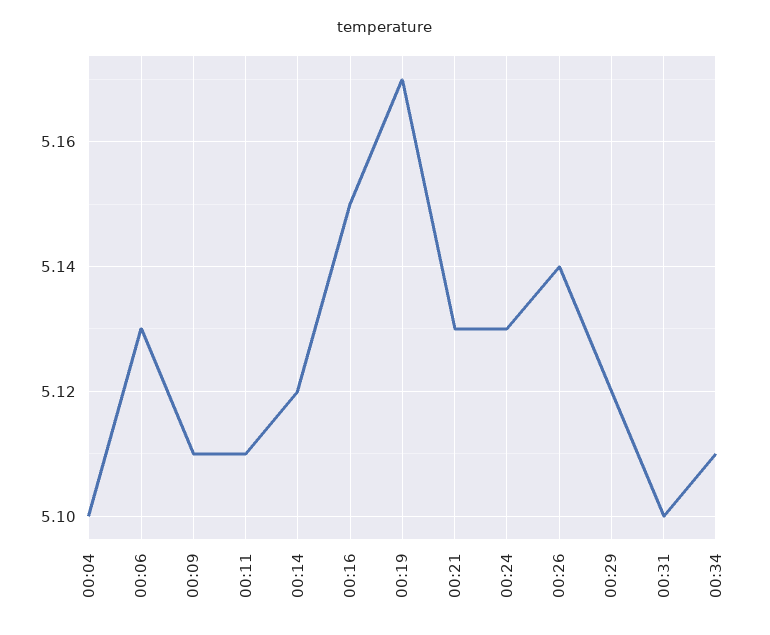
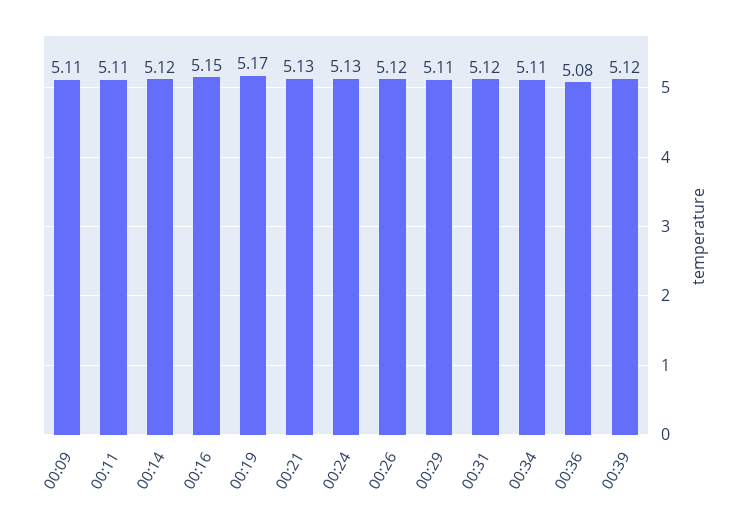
00:04: 5.1 -> none
00:06: 5.13 -> none
00:26: 5.14 -> 5.12
00:29: 5.12 -> 5.11
00:31: 5.1 -> 5.12
00:36: none -> 5.08
00:39: none -> 5.12

